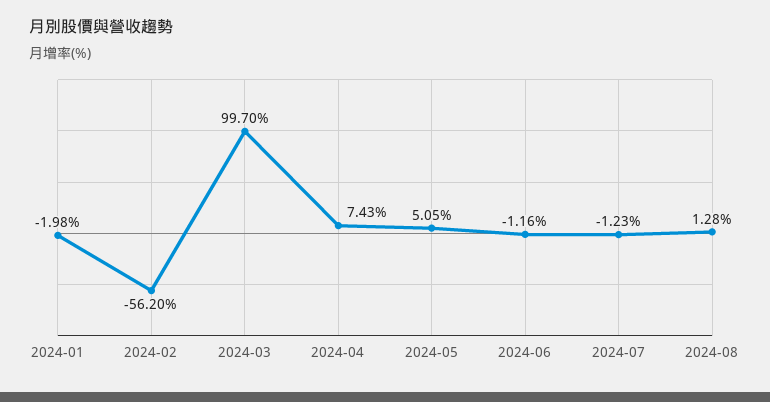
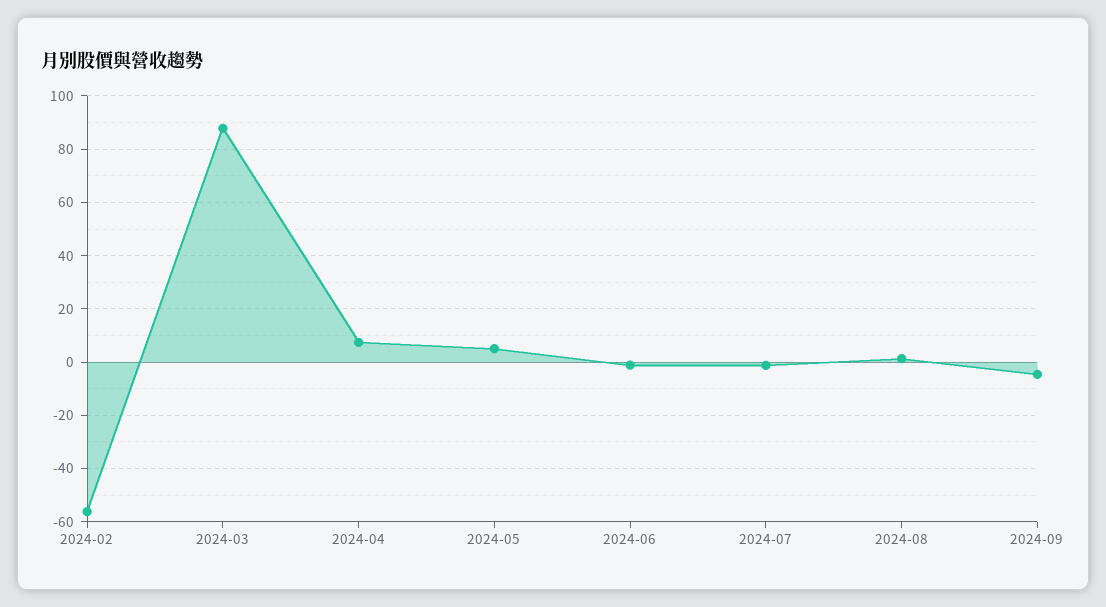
2024-01: -1.98 -> none
2024-03: 99.7 -> 87.5
2024-09: none -> -5

